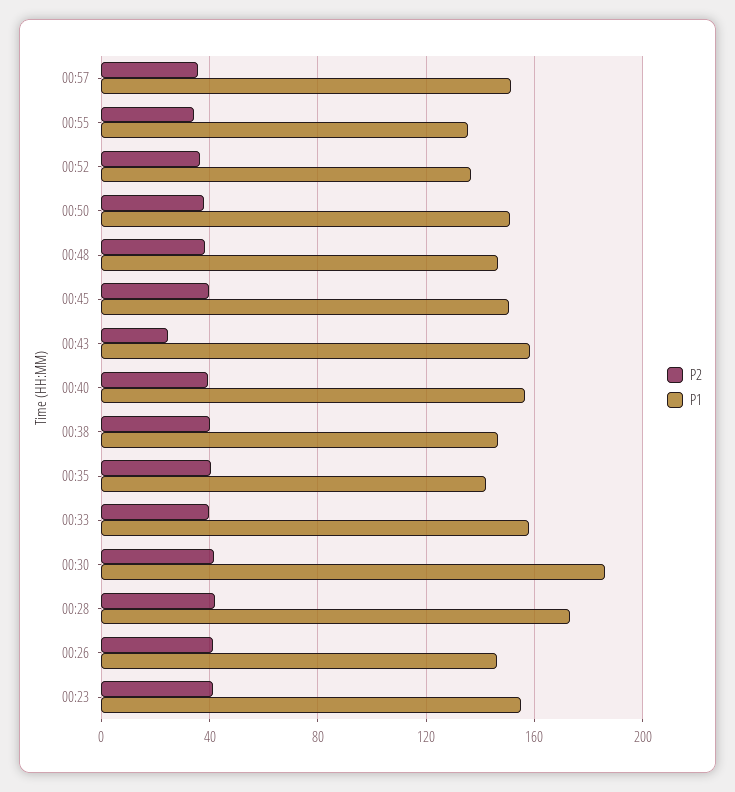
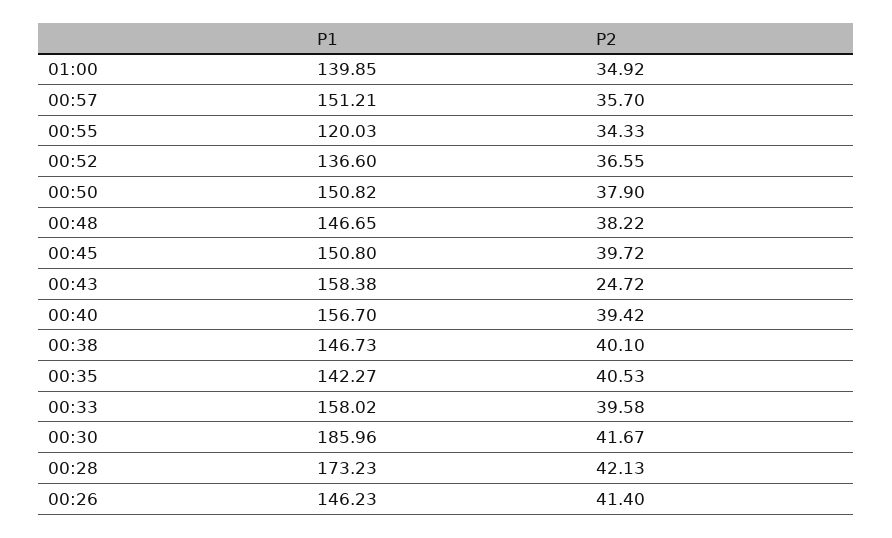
P1, 00:55: 135 -> 120.03
P2, 00:23: 40 -> none
P1, 00:23: 155 -> none
P1, 01:00: none -> 139.85
P2, 01:00: none -> 34.92

